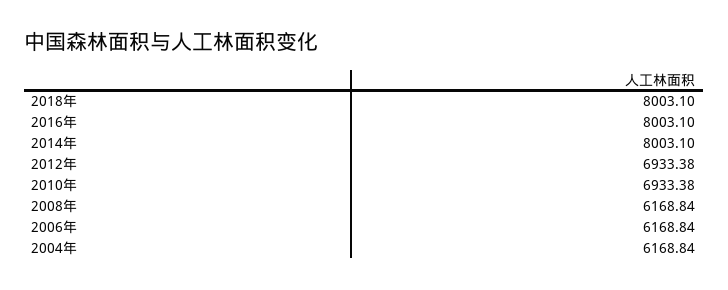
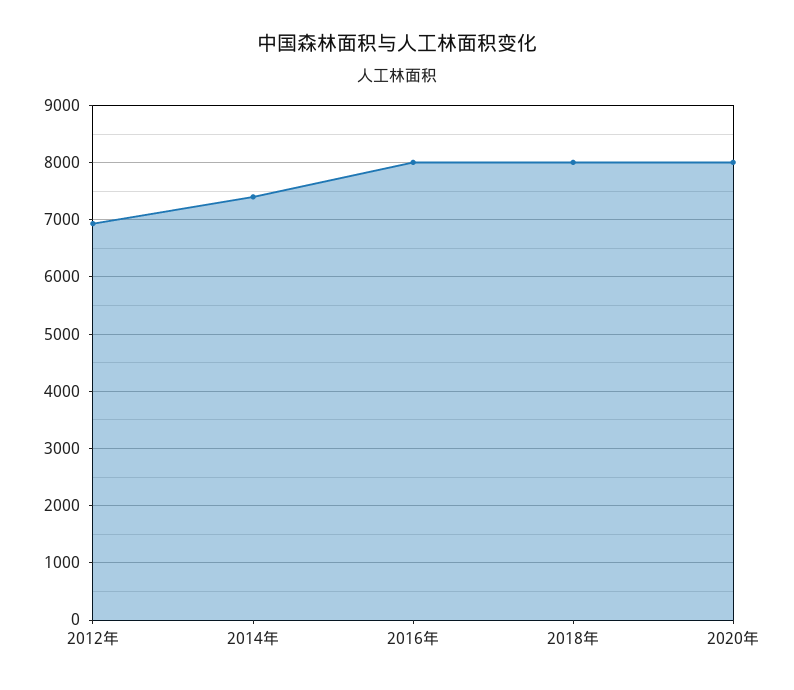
2014年: 8003.1 -> 7400
2010年: 6933.38 -> none
2008年: 6168.84 -> none
2006年: 6168.84 -> none
2004年: 6168.84 -> none
2020年: none -> 8000

